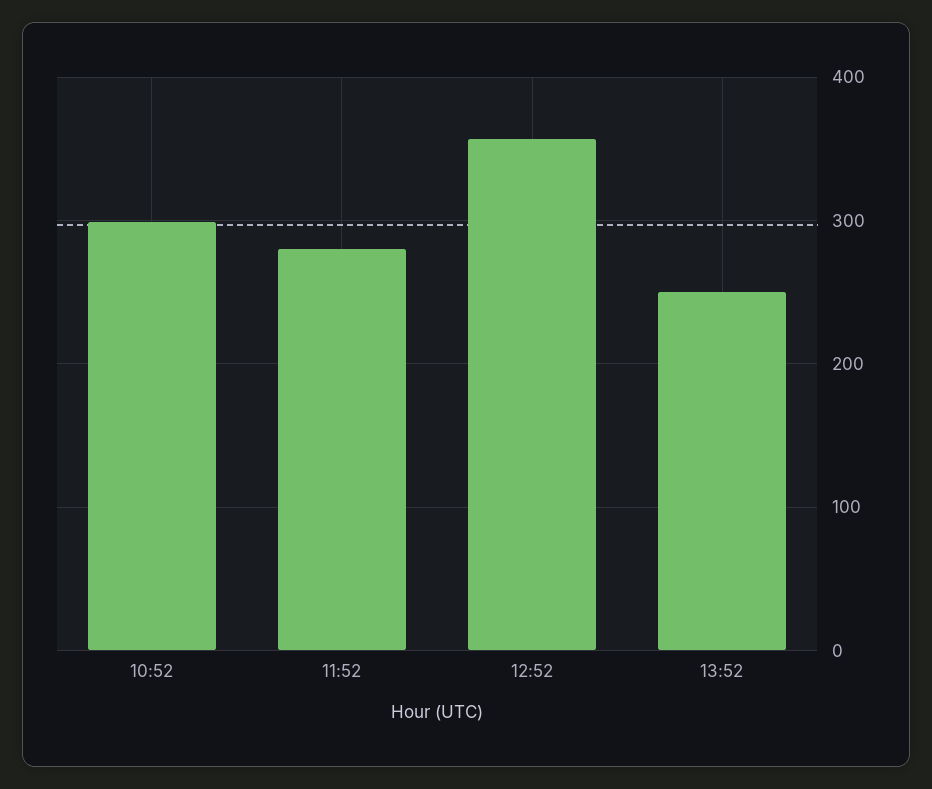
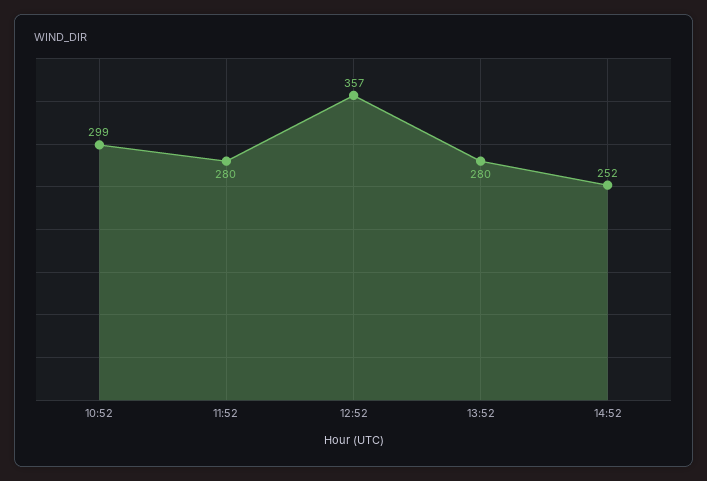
13:52: 250 -> 280
14:52: none -> 252

